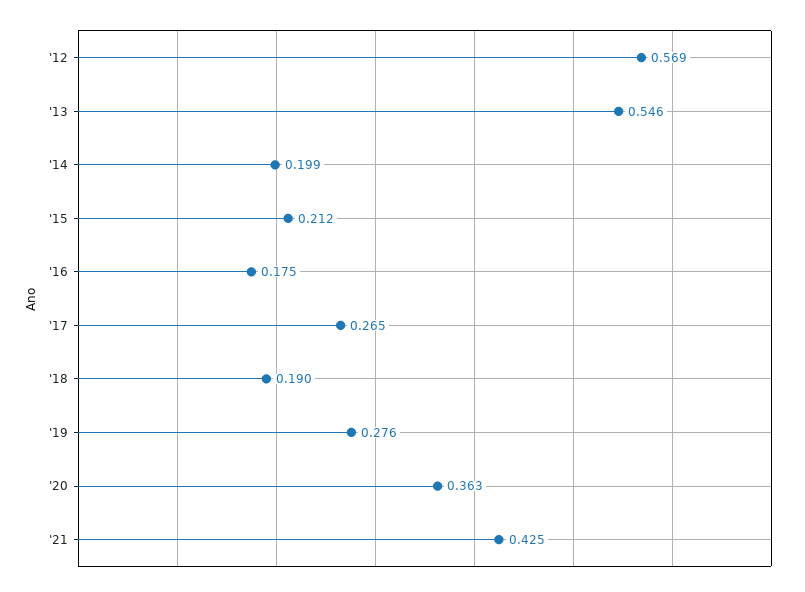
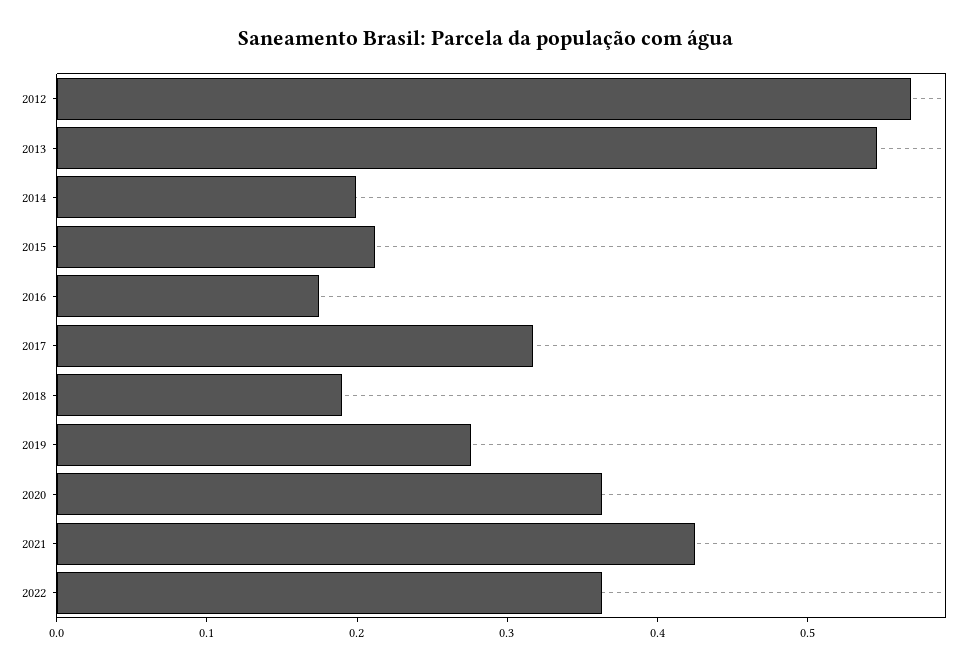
'17: 0.265 -> 0.32
2022: none -> 0.36

